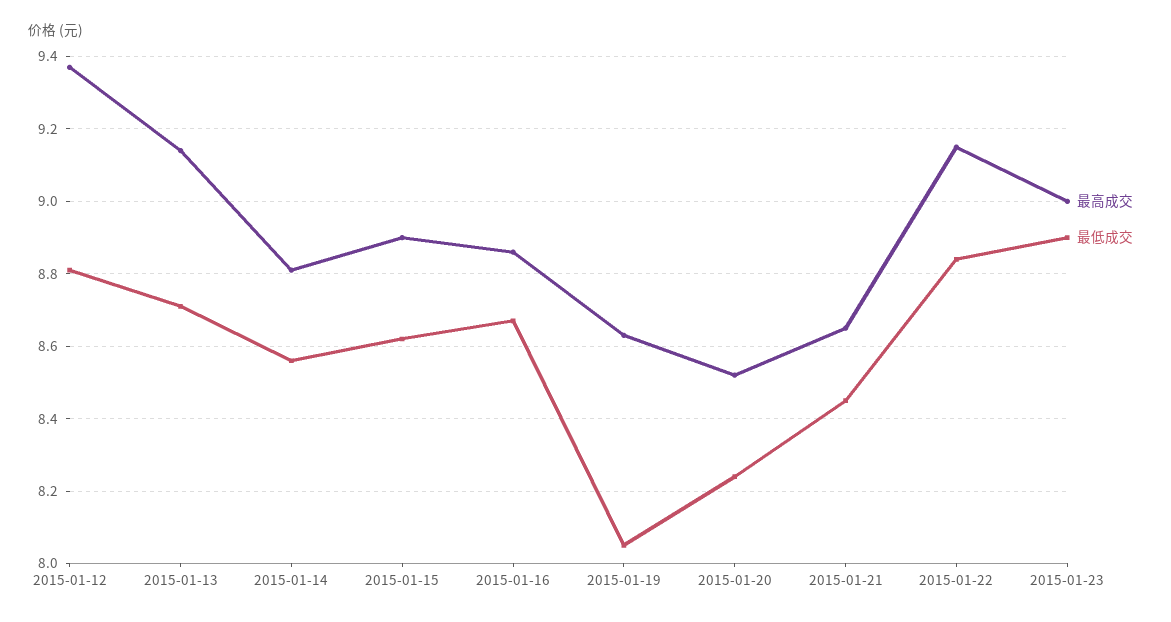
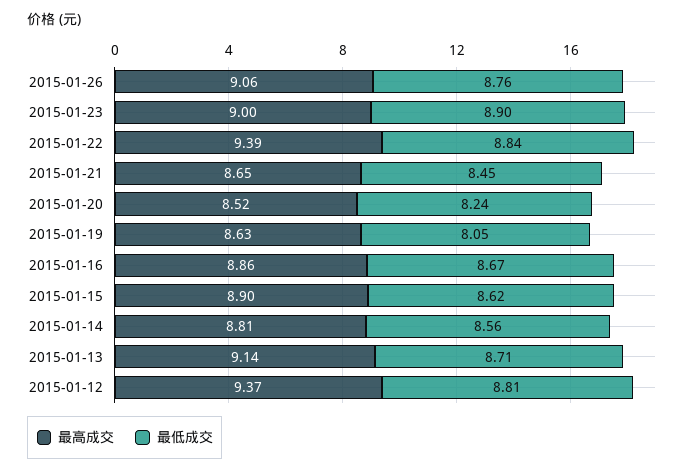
最高成交, 2015-01-22: 9.15 -> 9.39
最高成交, 2015-01-26: none -> 9.06
最低成交, 2015-01-26: none -> 8.76

